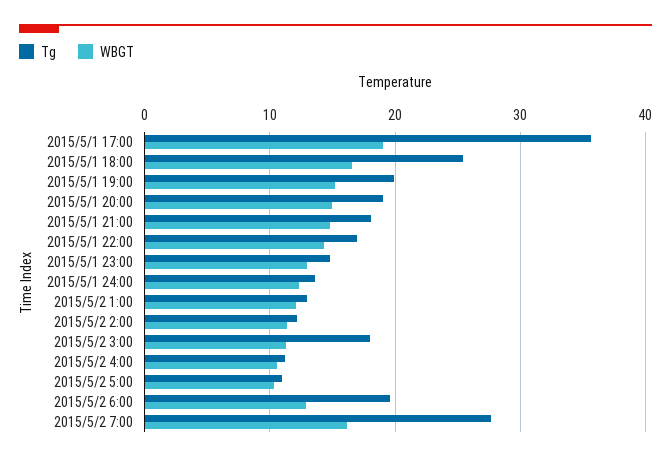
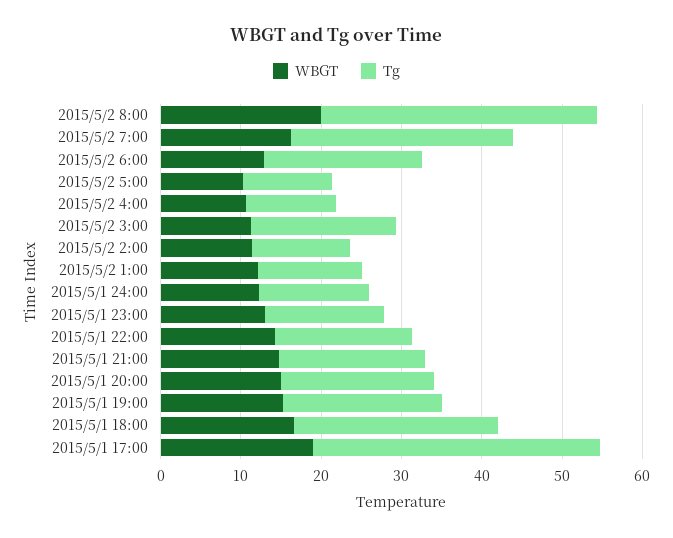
WBGT, 2015/5/2 8:00: none -> 20
Tg, 2015/5/2 8:00: none -> 34

